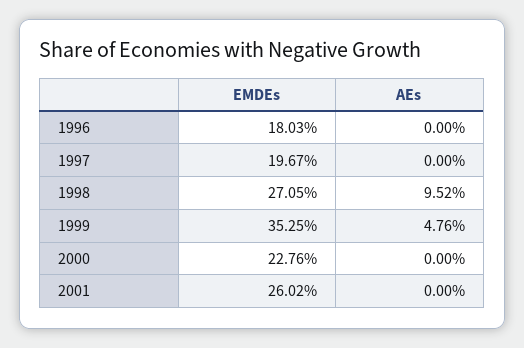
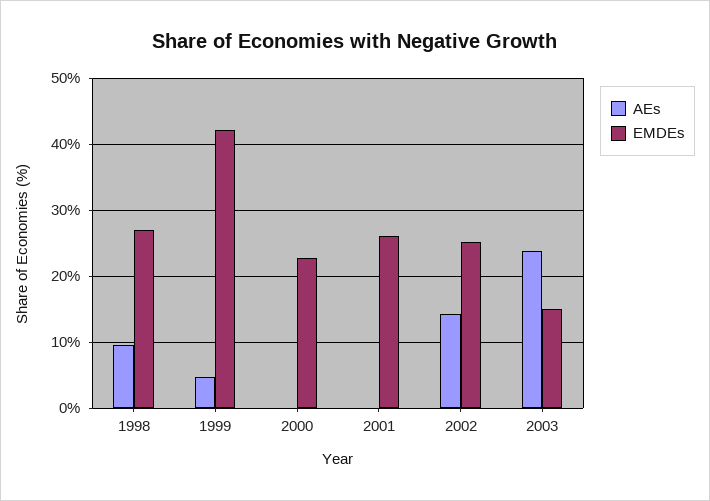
EMDEs, 1996: 18.03 -> none
AEs, 1996: 0 -> none
EMDEs, 1997: 19.67 -> none
AEs, 1997: 0 -> none
EMDEs, 1999: 35.25 -> 42
AEs, 2002: none -> 14
EMDEs, 2002: none -> 25
AEs, 2003: none -> 24
EMDEs, 2003: none -> 15

